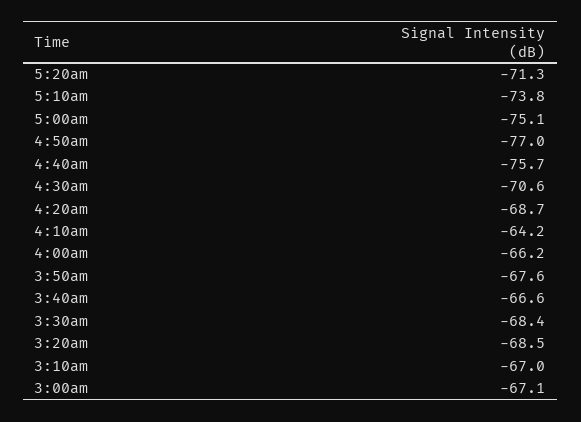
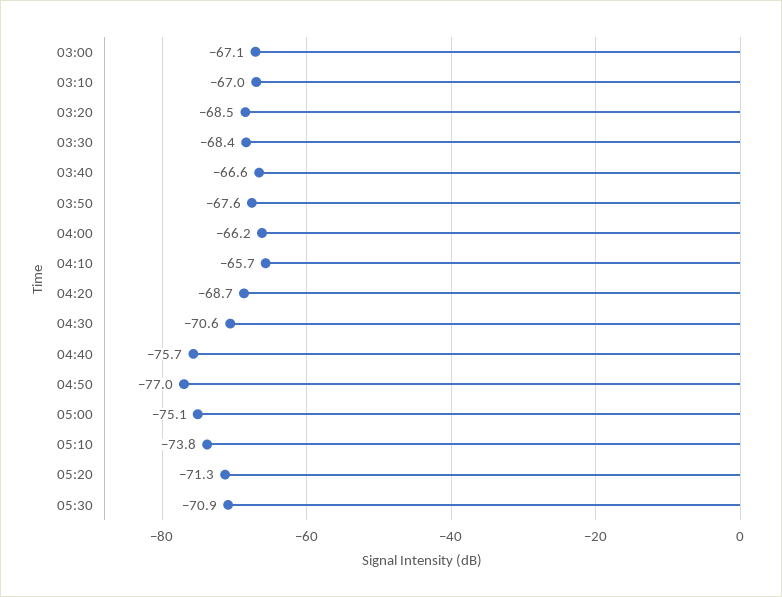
4:10am: -64.2 -> -65.7
05:30: none -> -70.9

